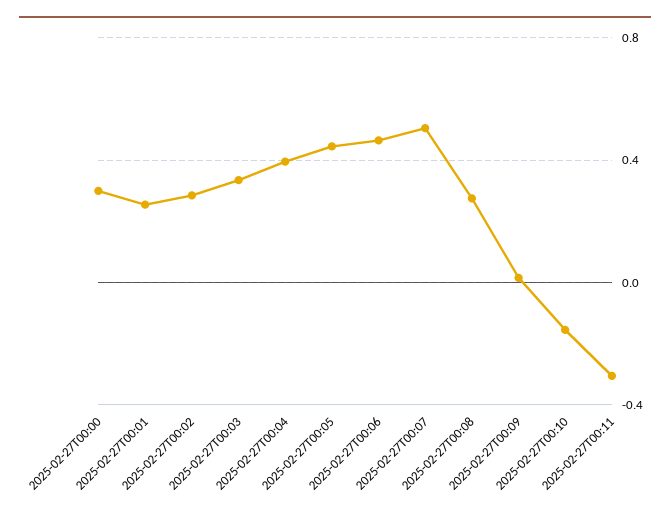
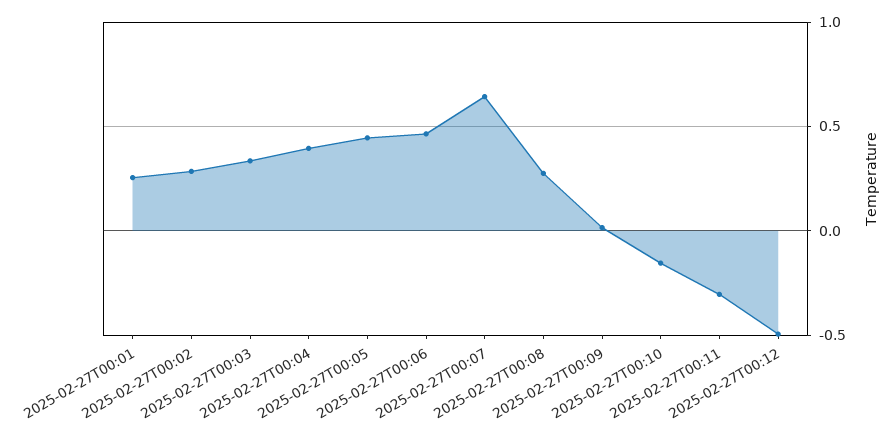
2025-02-27T00:00: 0.3 -> none
2025-02-27T00:07: 0.5 -> 0.65
2025-02-27T00:12: none -> -0.5

